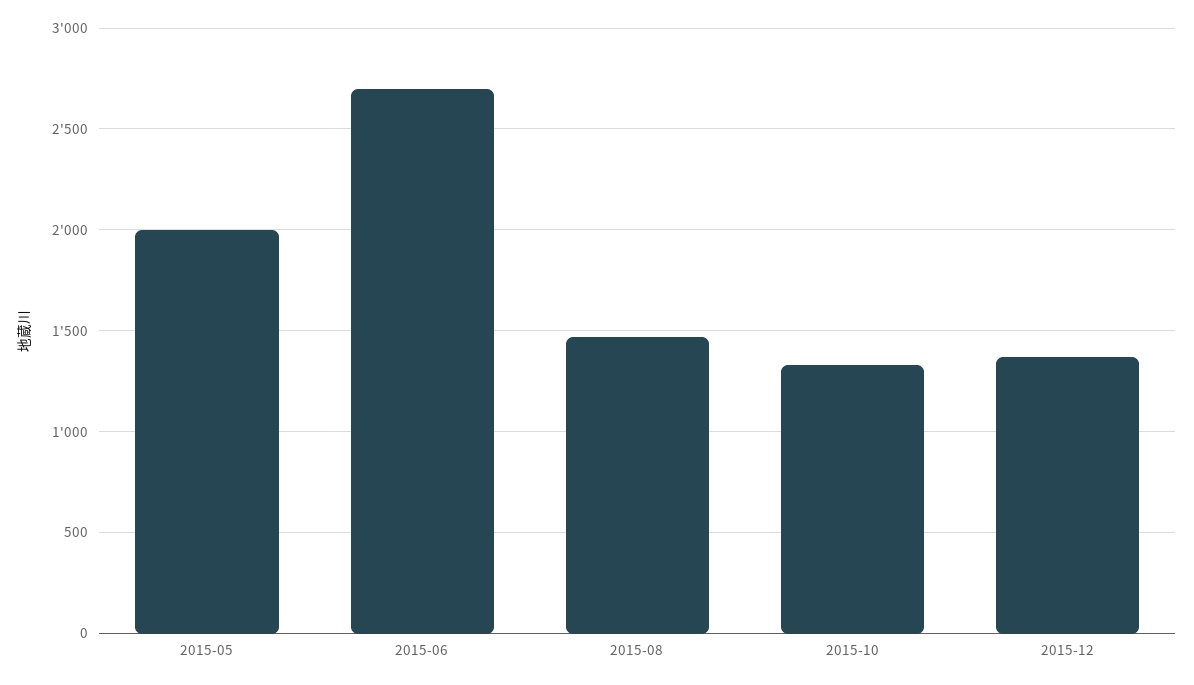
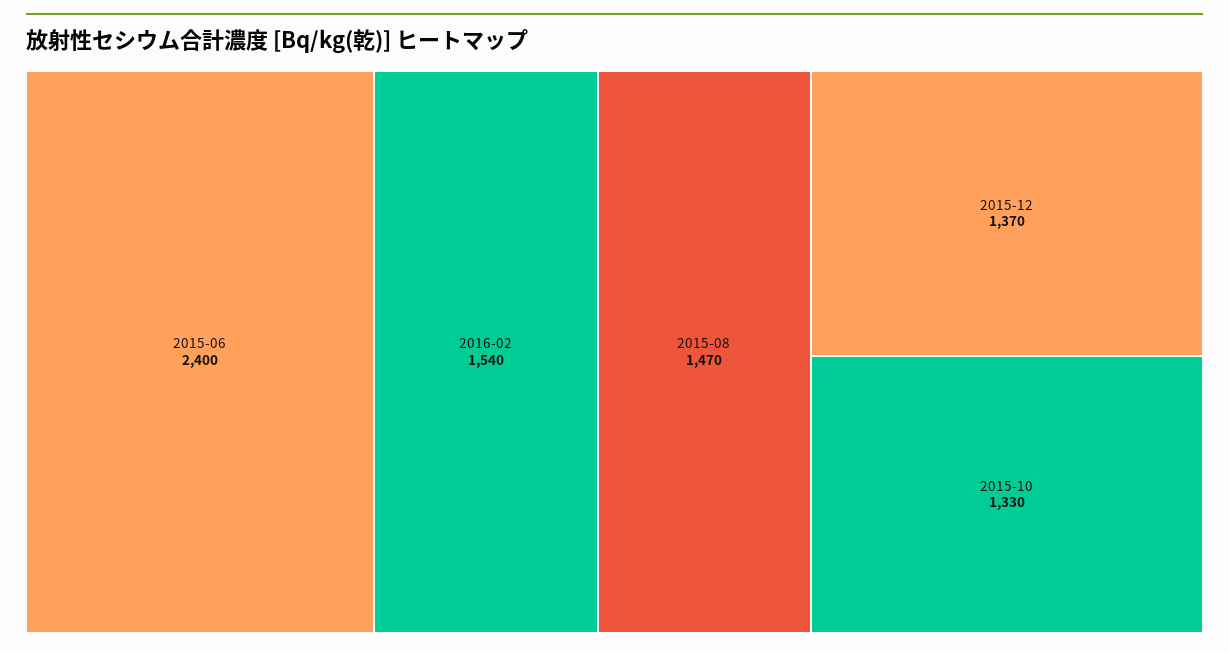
2015-05: 2000 -> none
2015-06: 2700 -> 2400
2016-02: none -> 1540

